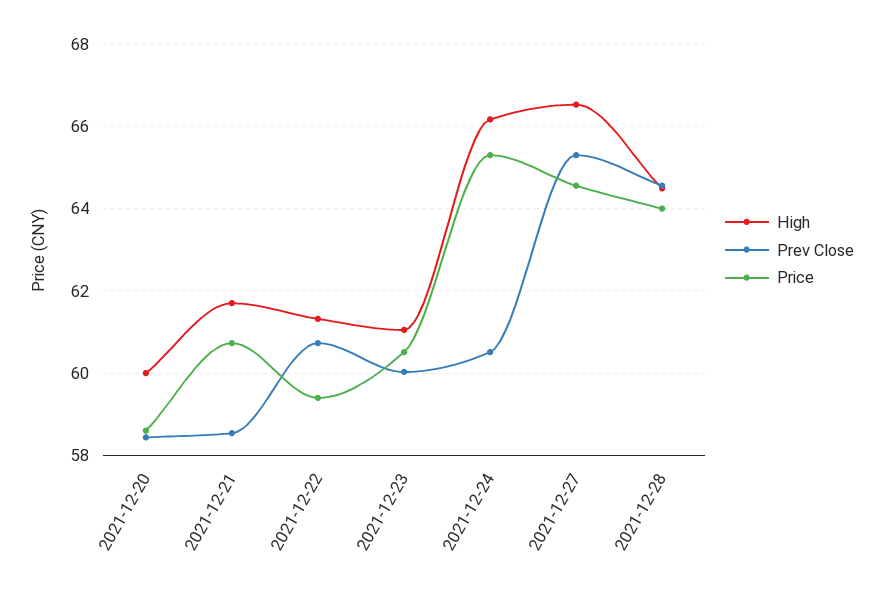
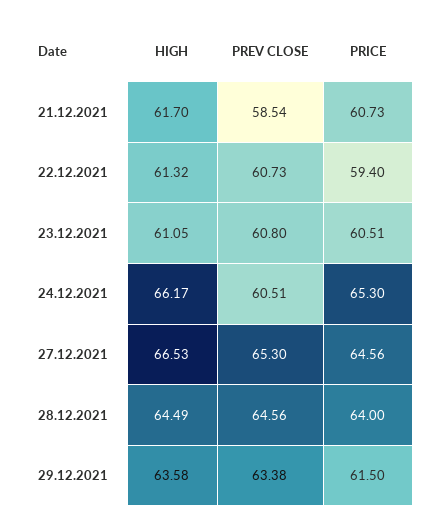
High, 2021-12-20: 60 -> none
Prev Close, 2021-12-20: 58.4 -> none
Price, 2021-12-20: 58.6 -> none
Prev Close, 2021-12-23: 60 -> 60.8
High, 29.12.2021: none -> 63.58
Prev Close, 29.12.2021: none -> 63.38
Price, 29.12.2021: none -> 61.5

